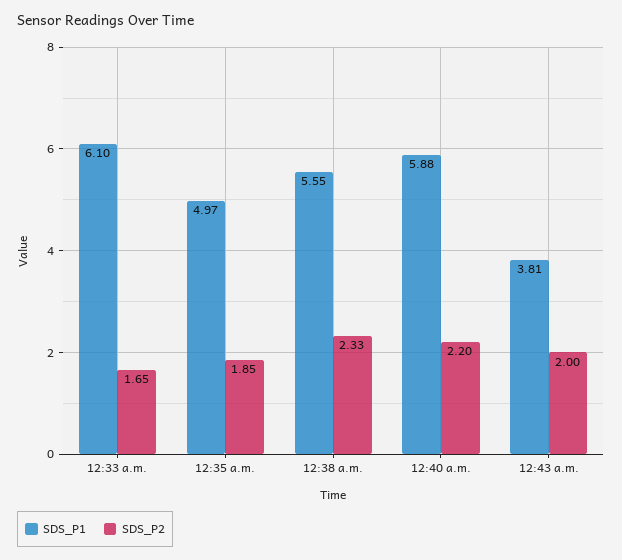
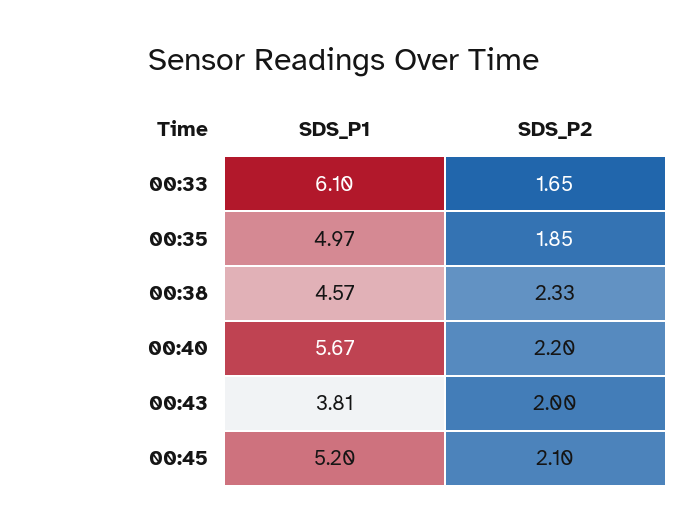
SDS_P1, 12:38 a.m.: 5.55 -> 4.57
SDS_P1, 12:40 a.m.: 5.88 -> 5.67
SDS_P1, 00:45: none -> 5.2
SDS_P2, 00:45: none -> 2.1

